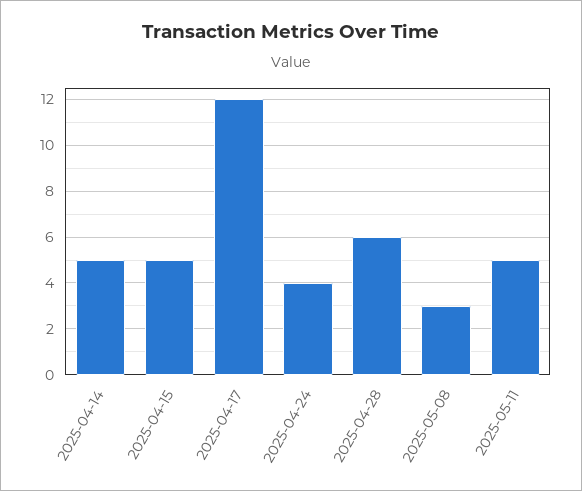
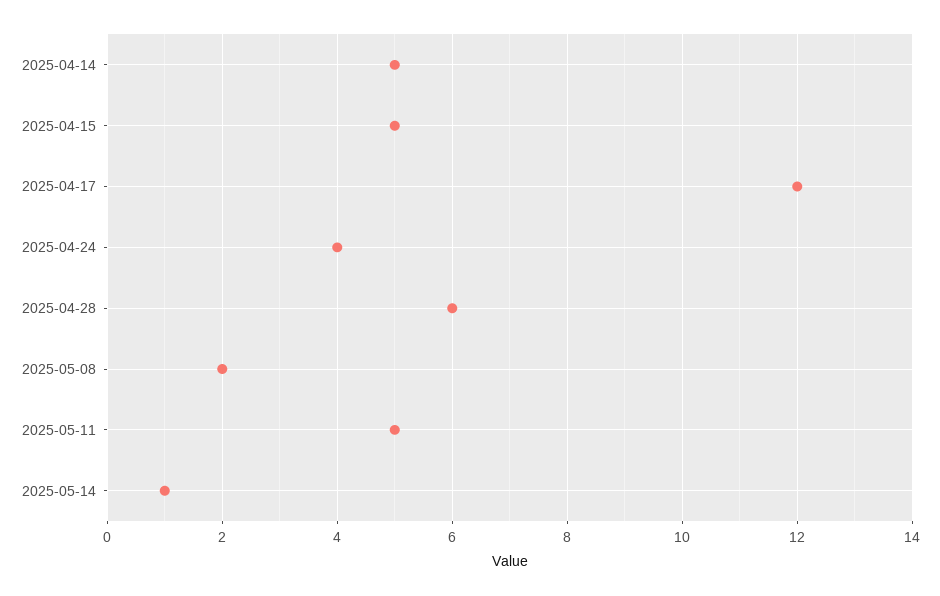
2025-05-08: 3 -> 2
2025-05-14: none -> 1

